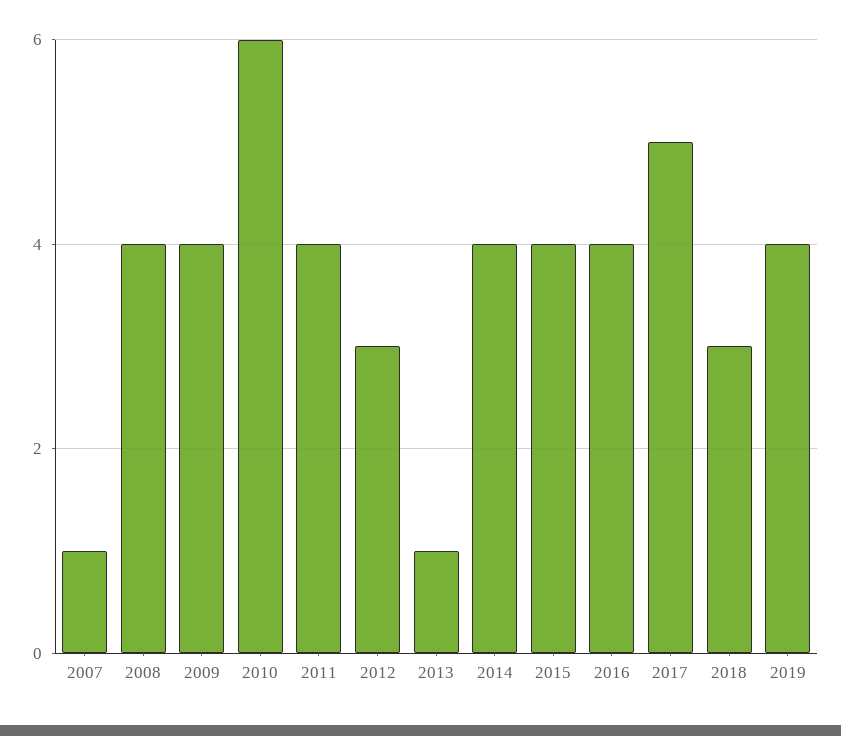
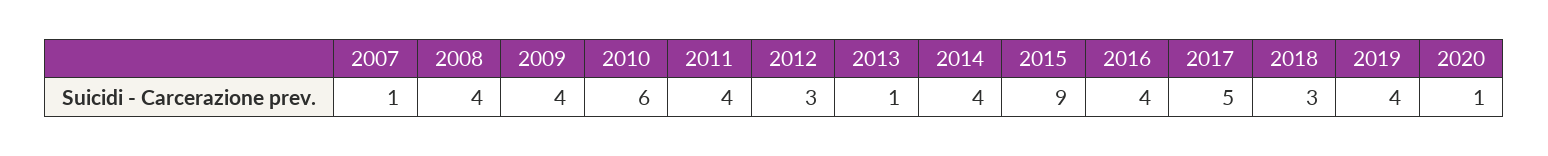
2015: 4 -> 9
2020: none -> 1

